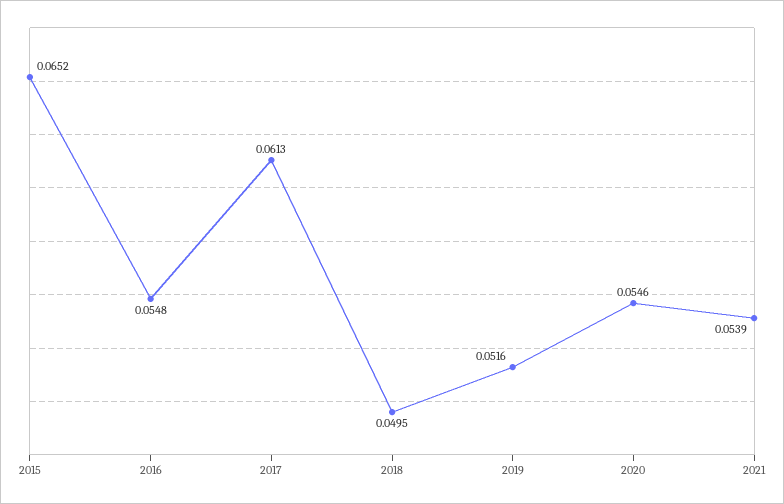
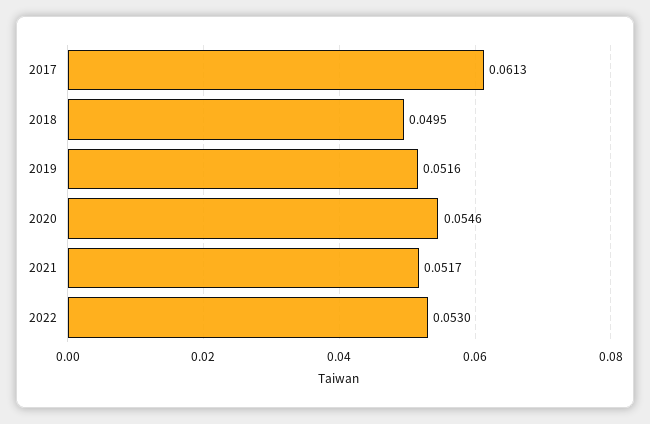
2015: 0.0652 -> none
2016: 0.0548 -> none
2021: 0.0539 -> 0.0517
2022: none -> 0.053

